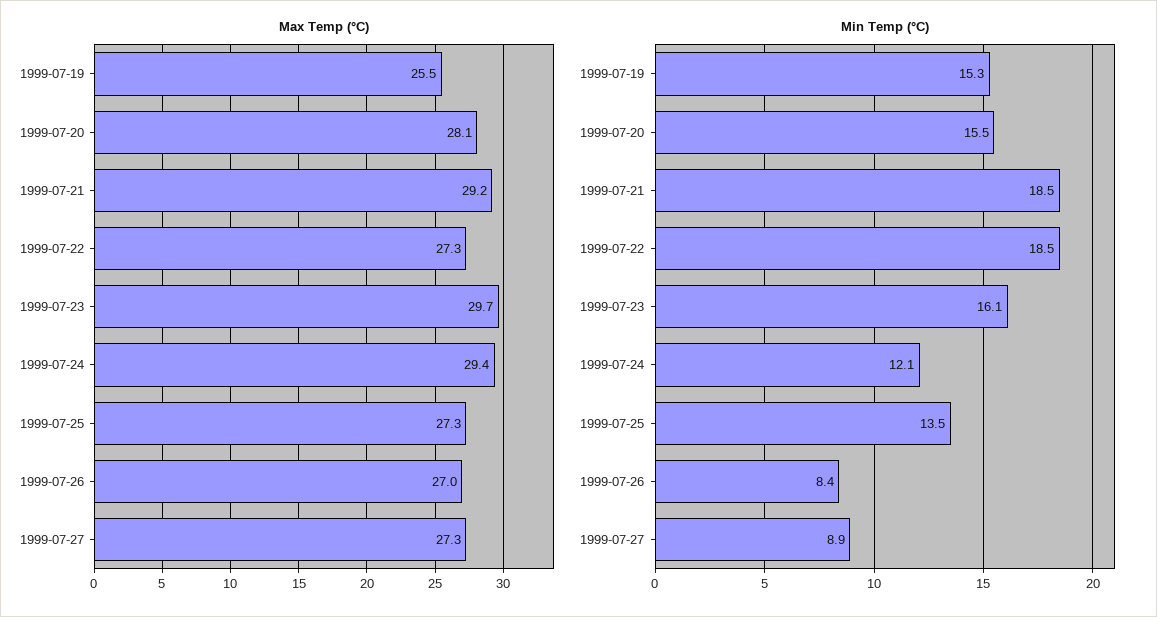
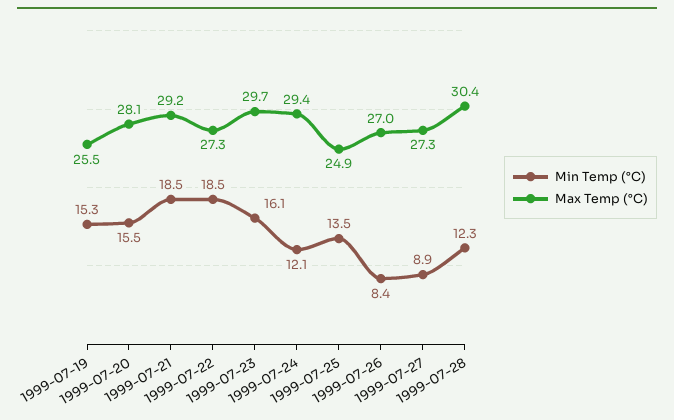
Max Temp (°C), 1999-07-25: 27.3 -> 24.9
Min Temp (°C), 1999-07-28: none -> 12.3
Max Temp (°C), 1999-07-28: none -> 30.4

